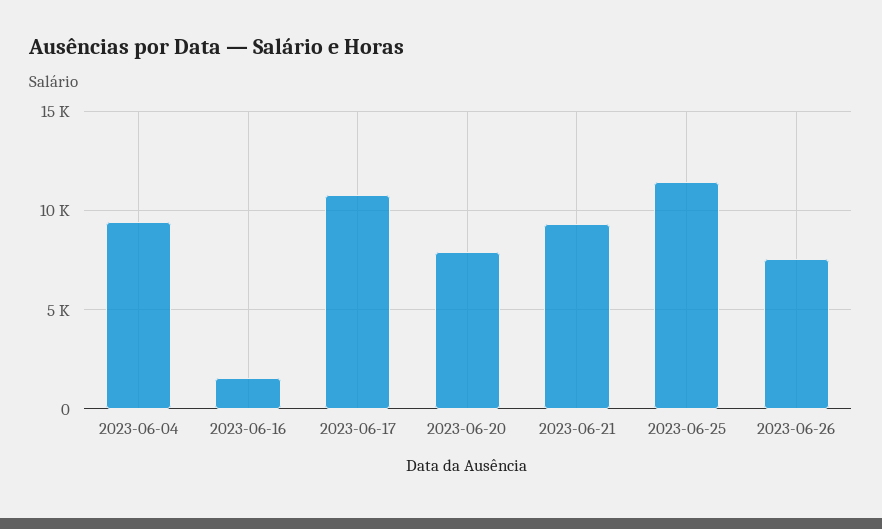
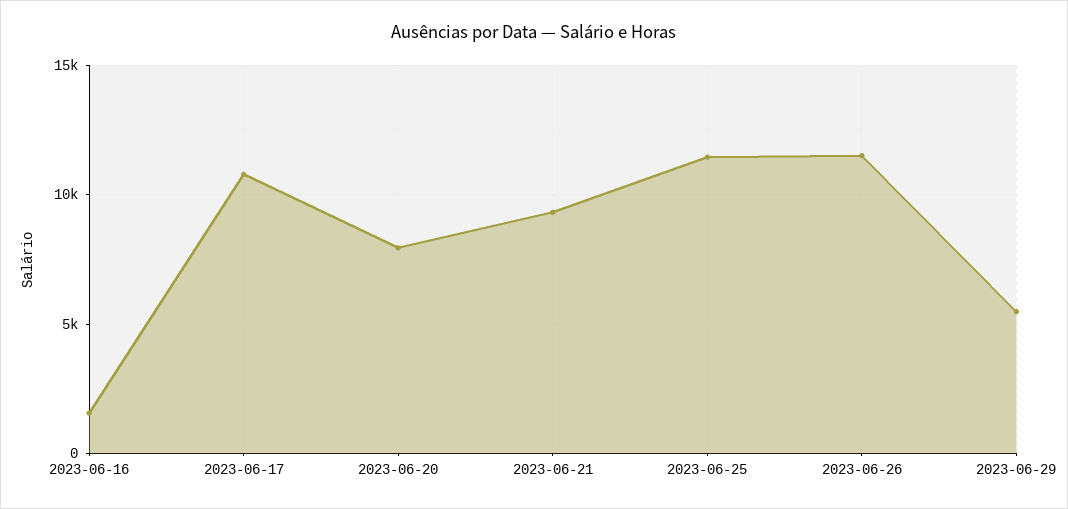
2023-06-04: 9500 -> none
2023-06-26: 7500 -> 11500
2023-06-29: none -> 5500

